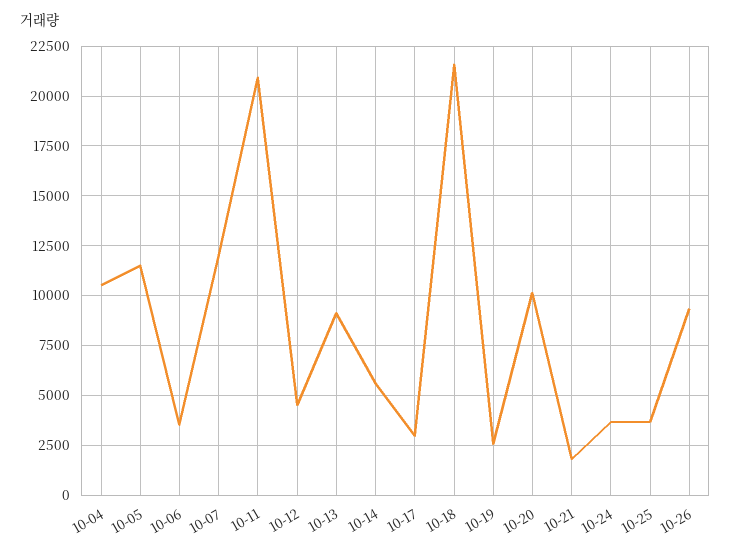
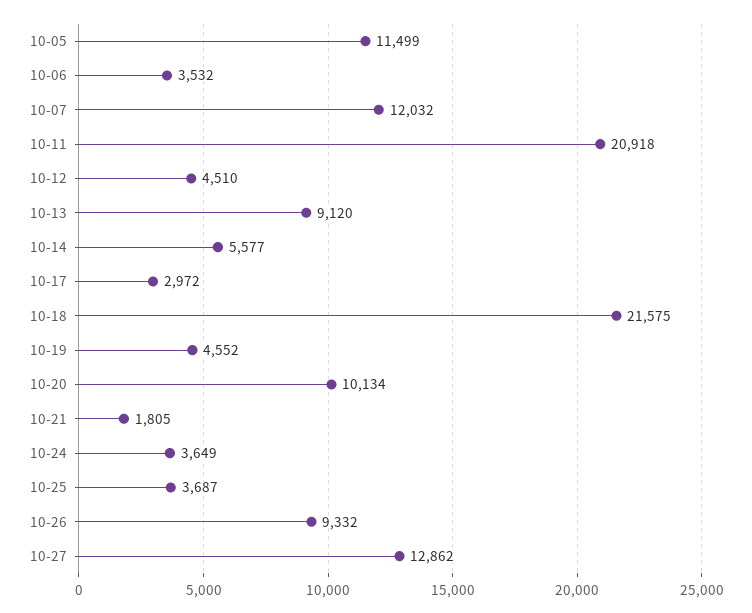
10-04: 10500 -> none
10-19: 2500 -> 4552
10-27: none -> 12862

